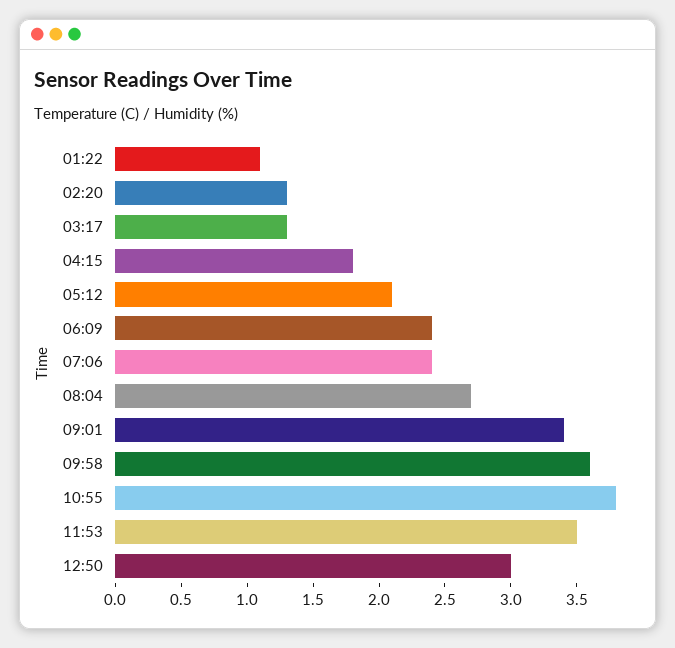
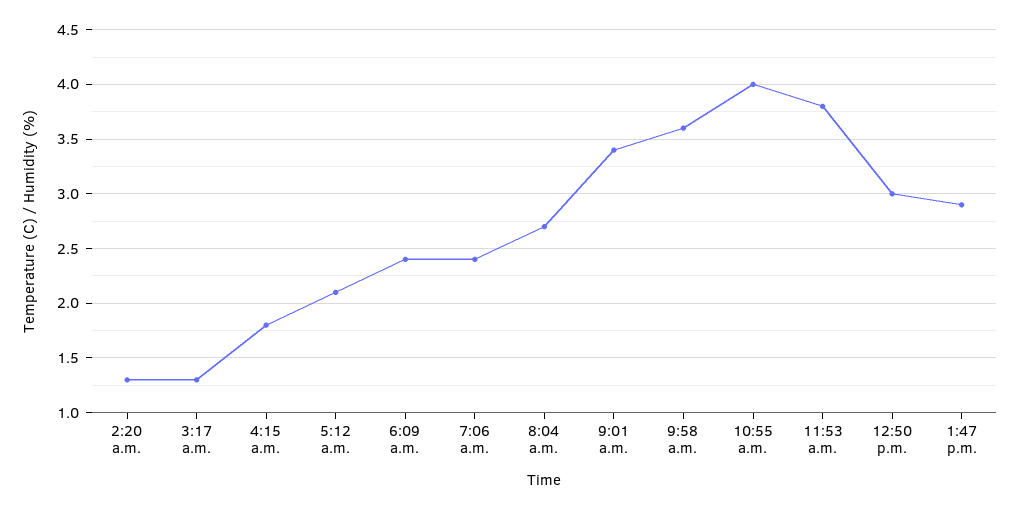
01:22: 1.1 -> none
10:55: 3.8 -> 4
11:53: 3.5 -> 3.8
1:47 p.m.: none -> 2.9

